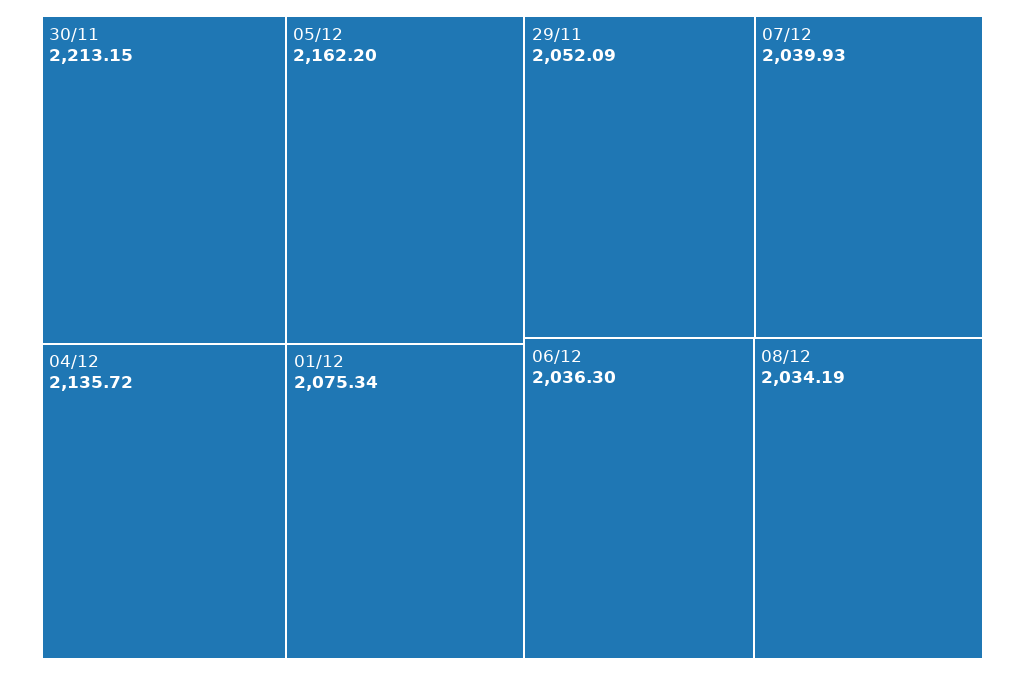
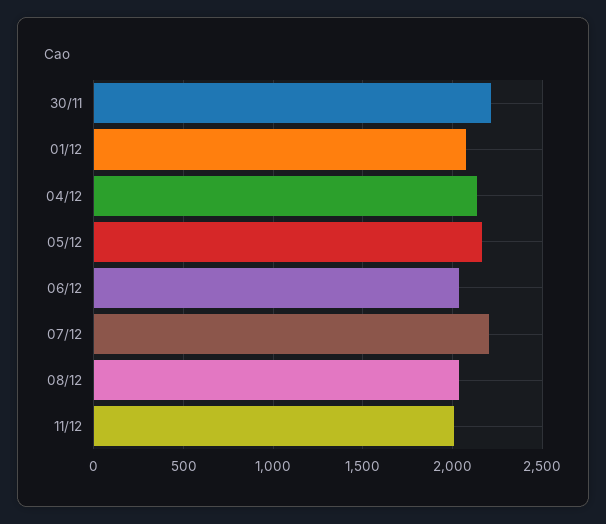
29/11: 2052.09 -> none
07/12: 2039.93 -> 2200
11/12: none -> 2000

